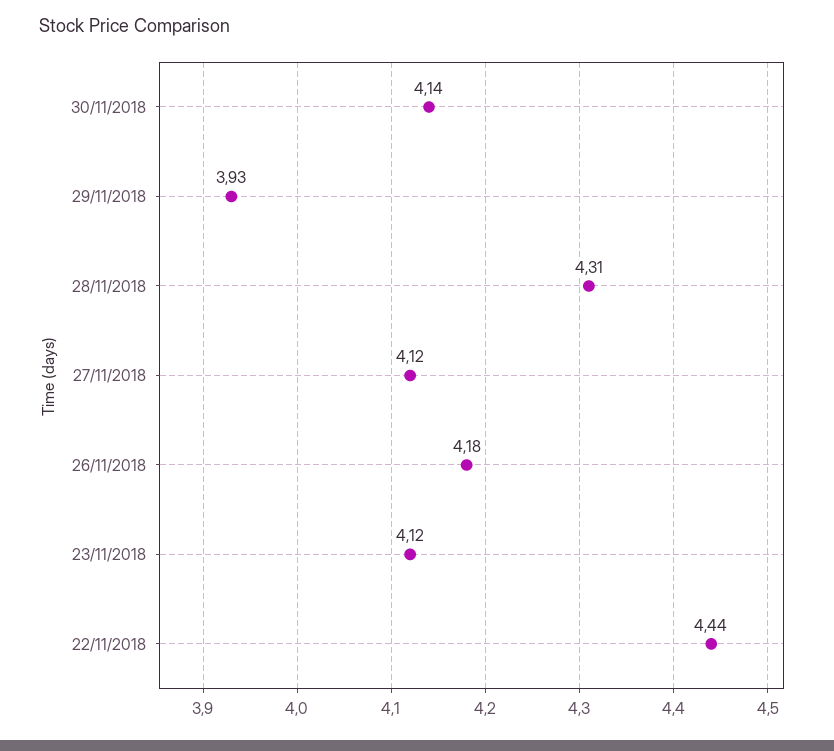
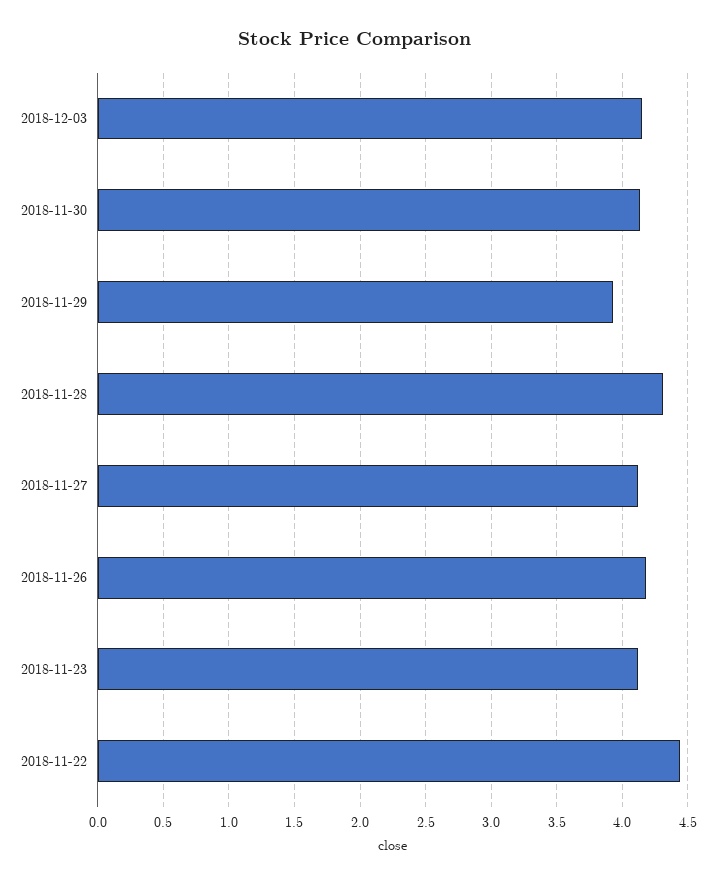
2018-12-03: none -> 4.15

